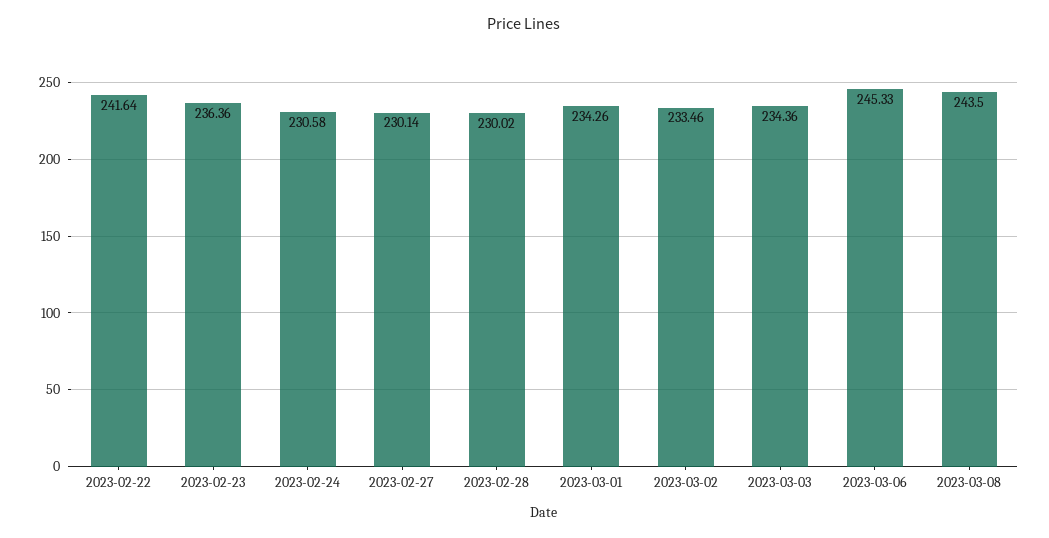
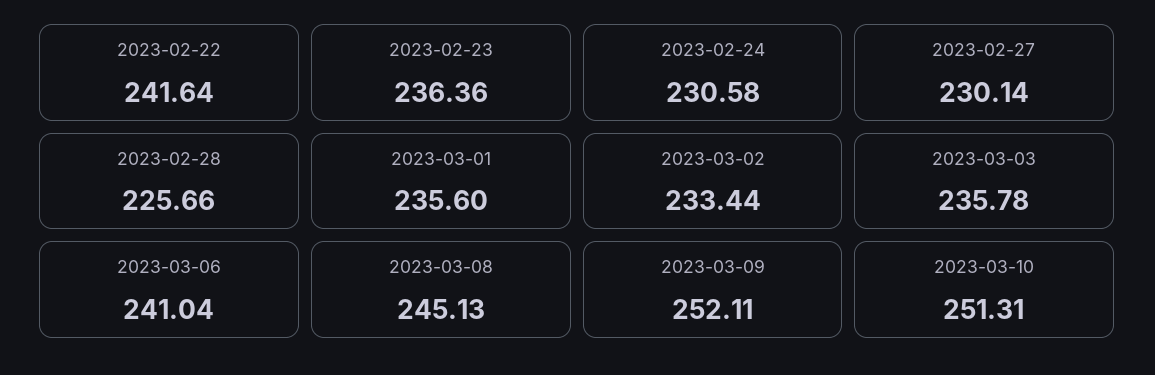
2023-02-28: 230.02 -> 225.66
2023-03-01: 234.26 -> 235.6
2023-03-02: 233.46 -> 233.44
2023-03-03: 234.36 -> 235.78
2023-03-06: 245.33 -> 241.04
2023-03-08: 243.5 -> 245.13
2023-03-09: none -> 252.11
2023-03-10: none -> 251.31

